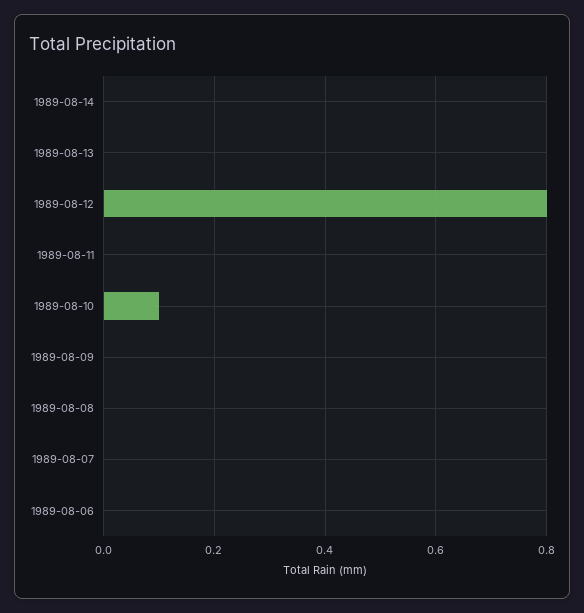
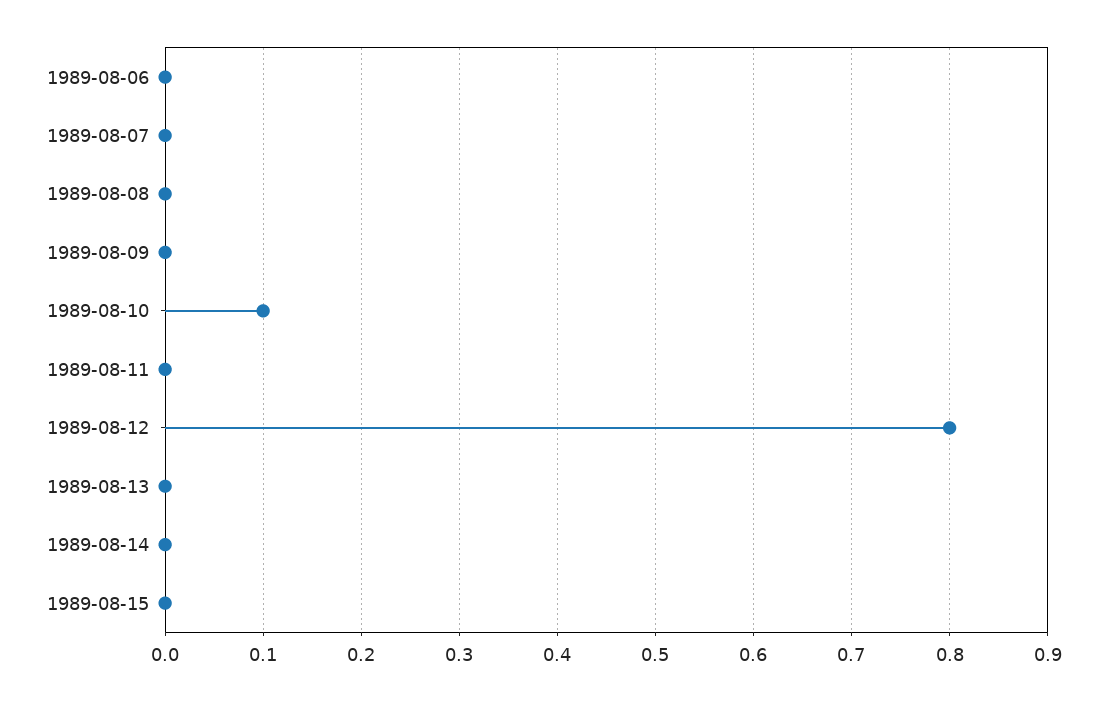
1989-08-15: none -> 0

